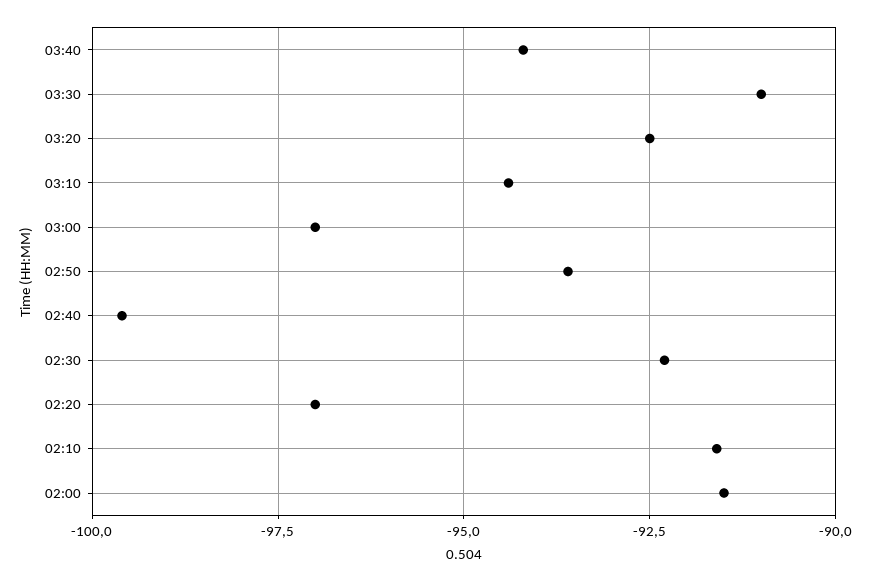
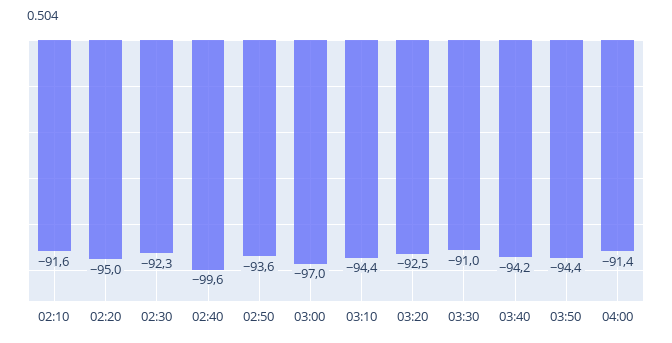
02:20: -97 -> -95
02:00: -91.5 -> none
03:50: none -> -94.4
04:00: none -> -91.4

